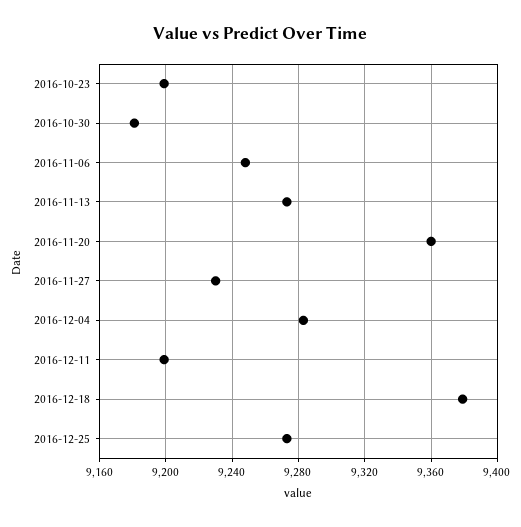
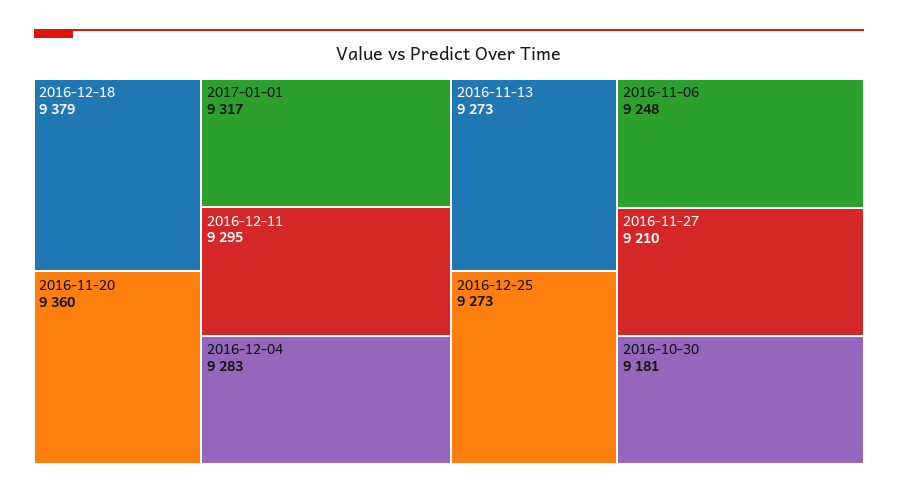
2016-10-23: 9200 -> none
2016-11-27: 9230 -> 9210
2016-12-11: 9200 -> 9295
2017-01-01: none -> 9317

